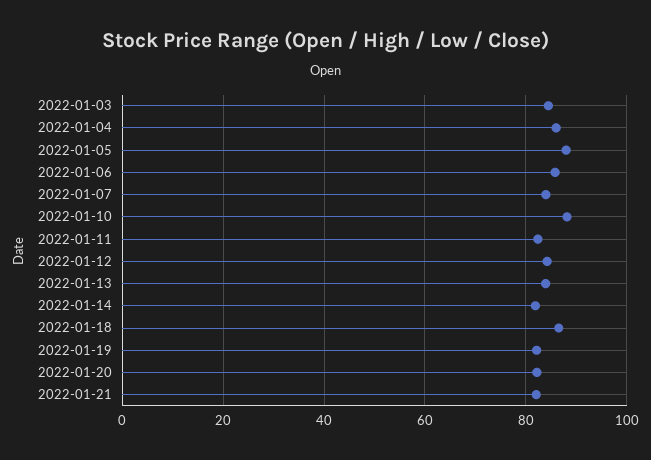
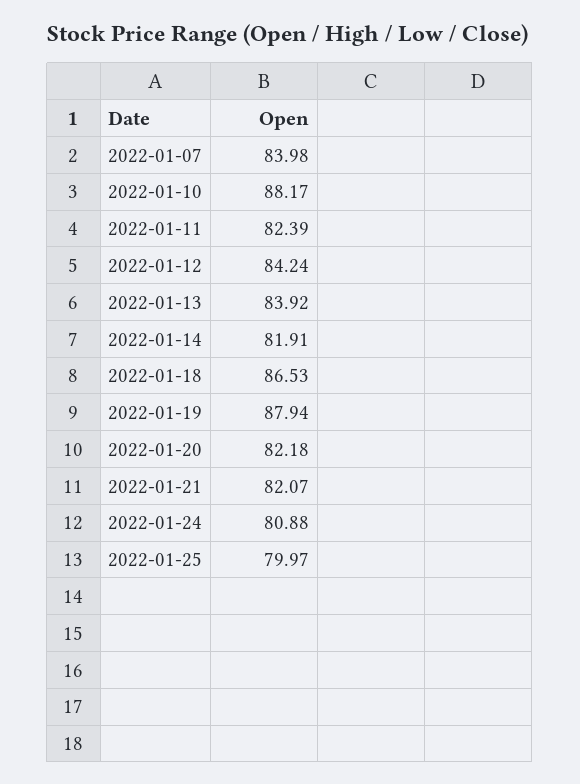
2022-01-03: 84 -> none
2022-01-04: 86 -> none
2022-01-05: 88 -> none
2022-01-06: 86 -> none
2022-01-19: 82 -> 87.94
2022-01-24: none -> 80.88
2022-01-25: none -> 79.97

